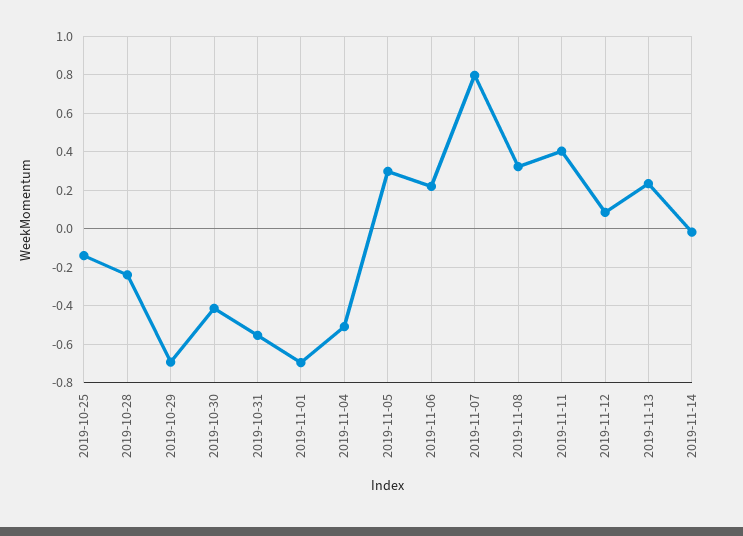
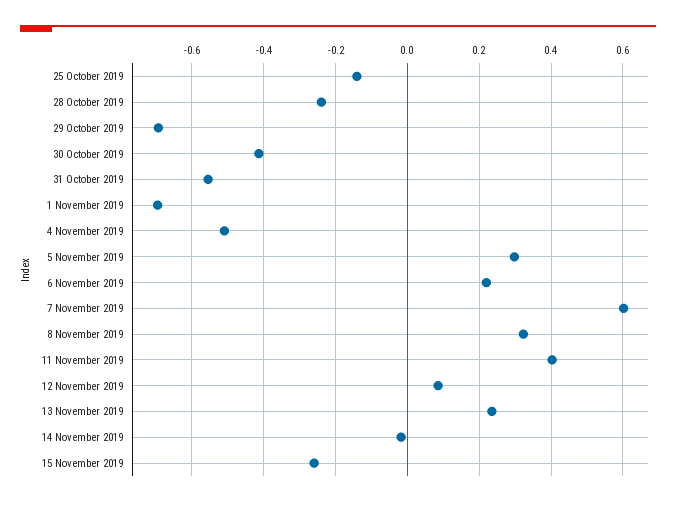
2019-11-07: 0.8 -> 0.6
15 November 2019: none -> -0.26

